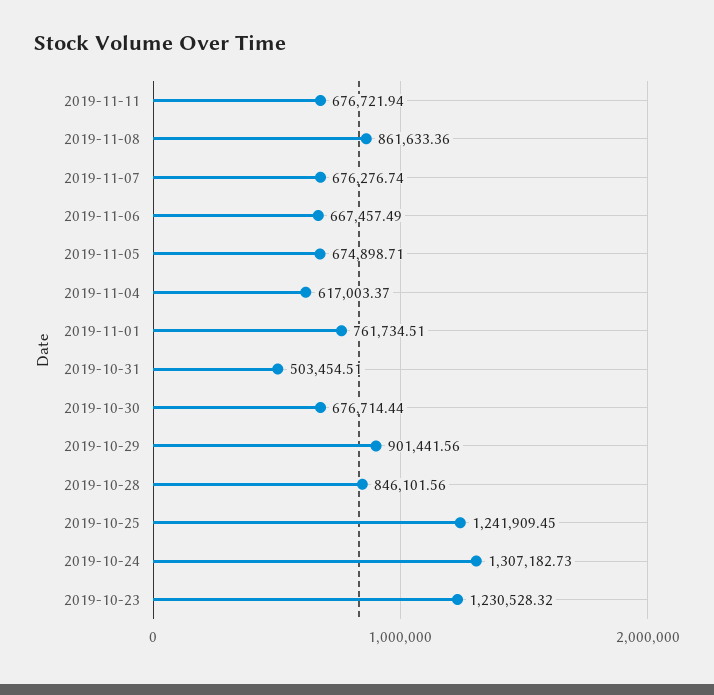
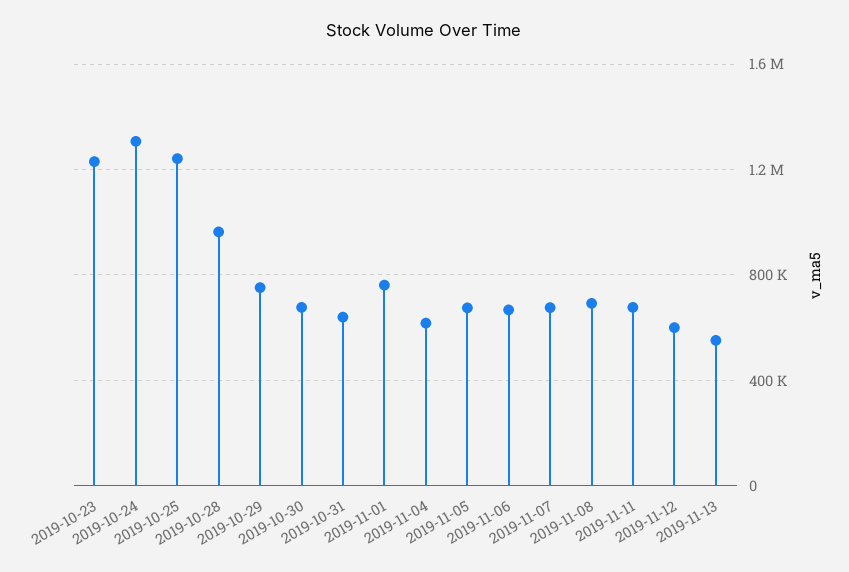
2019-11-08: 861633.36 -> 700000
2019-10-31: 503454.51 -> 650000
2019-10-29: 901441.56 -> 750000
2019-10-28: 846101.56 -> 950000
2019-11-12: none -> 600000
2019-11-13: none -> 550000

